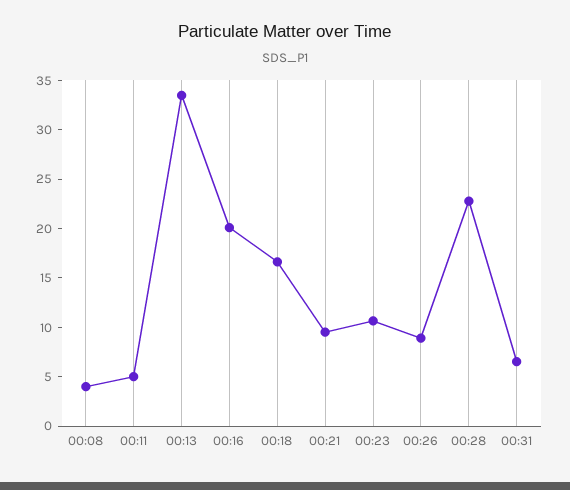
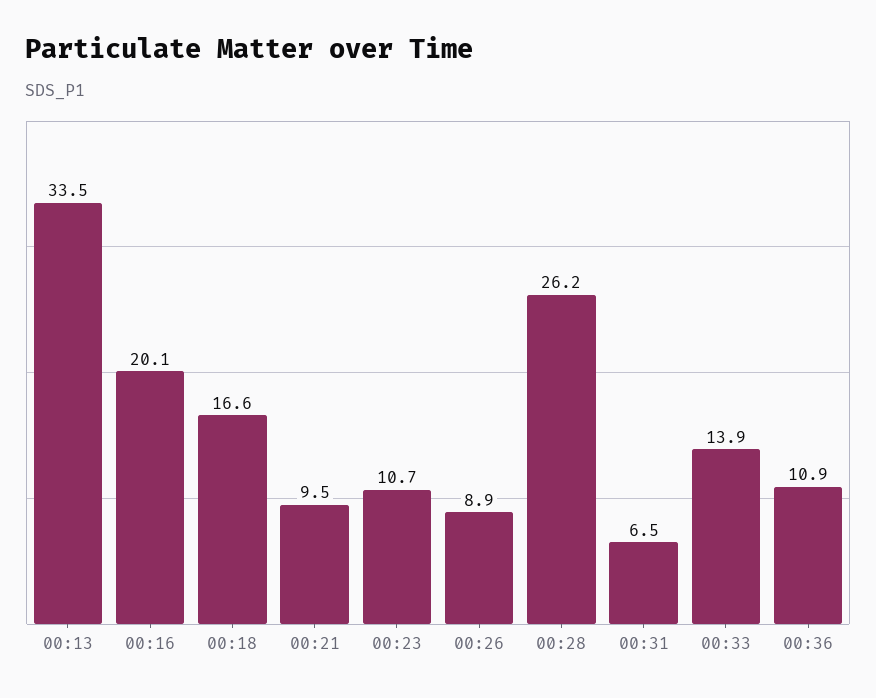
00:08: 4 -> none
00:11: 5 -> none
00:28: 23 -> 26.2
00:33: none -> 13.9
00:36: none -> 10.9

